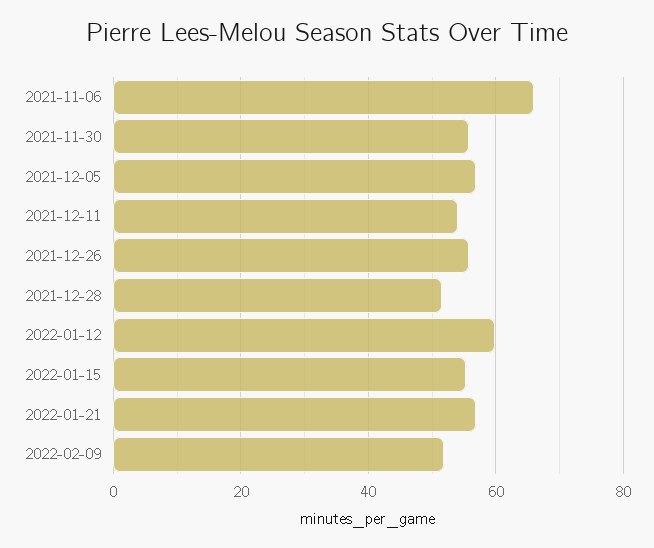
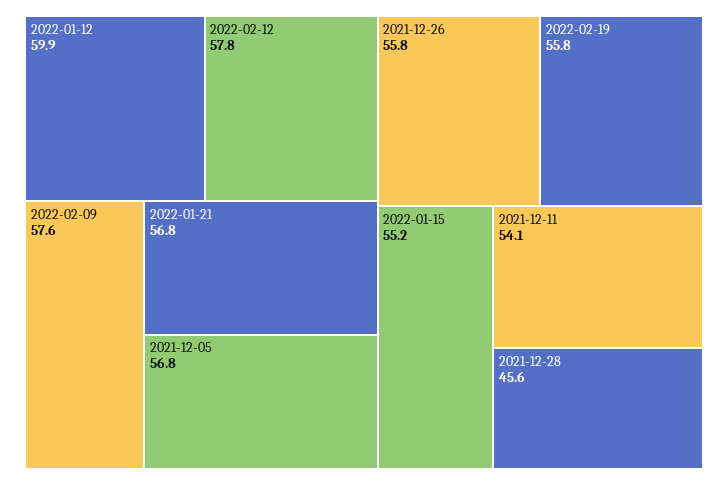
2021-11-06: 66 -> none
2021-11-30: 56 -> none
2021-12-28: 52 -> 45.6
2022-02-09: 52 -> 57.6
2022-02-12: none -> 57.8
2022-02-19: none -> 55.8

